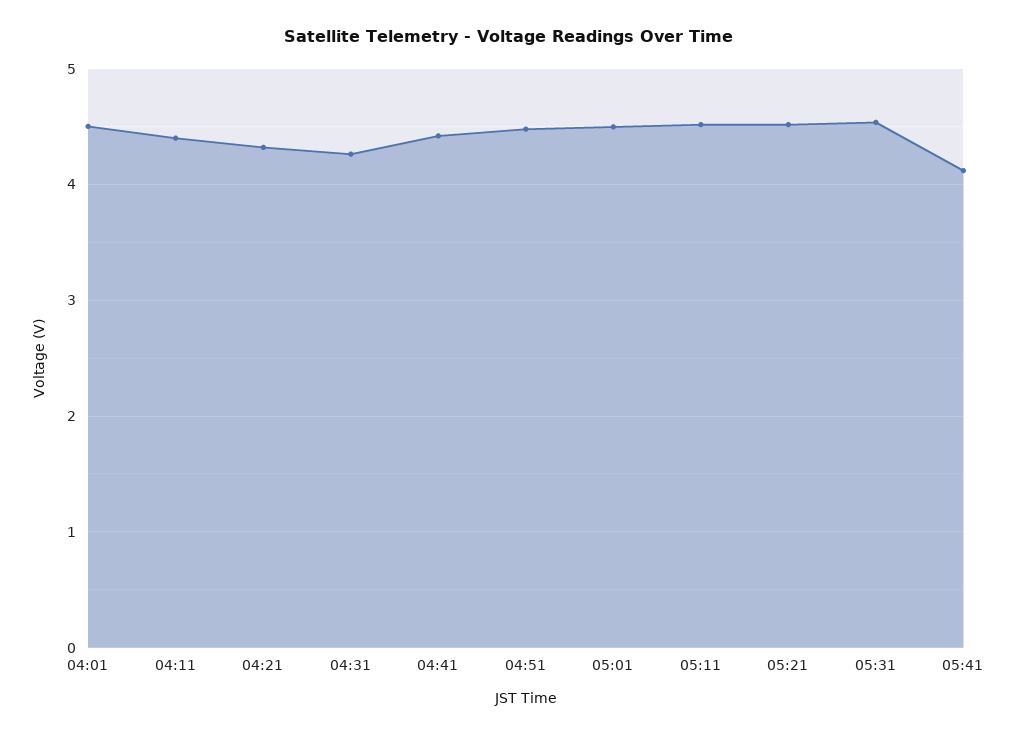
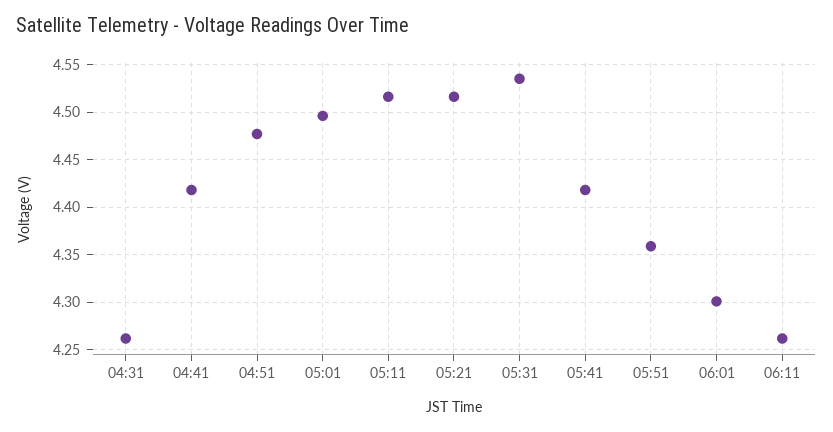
04:01: 4.5 -> none
04:11: 4.4 -> none
04:21: 4.3 -> none
05:41: 4.1 -> 4.42
05:51: none -> 4.36
06:01: none -> 4.3
06:11: none -> 4.26

